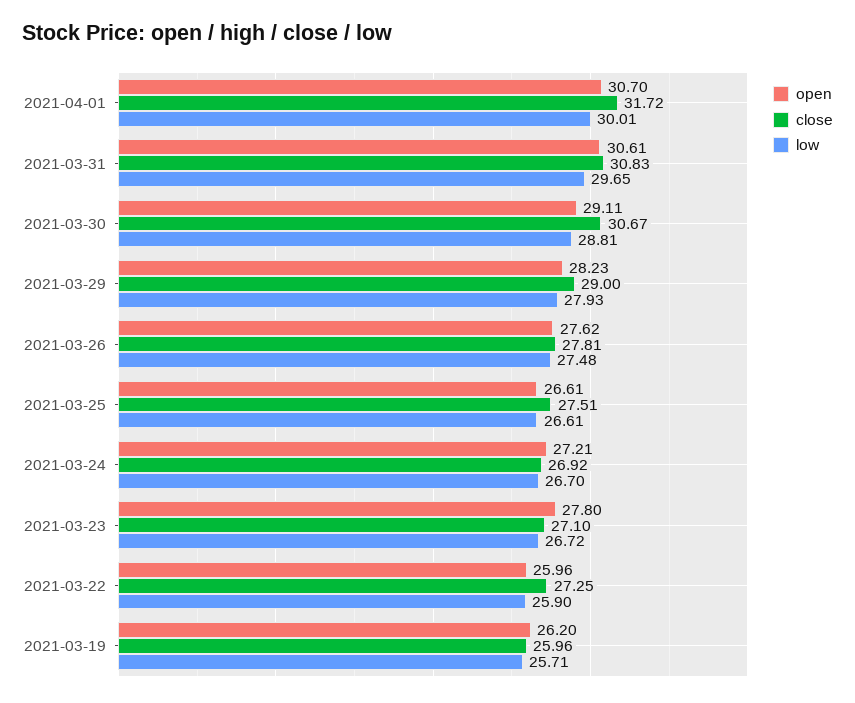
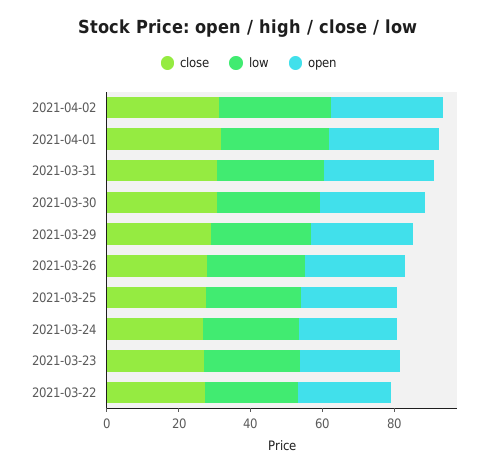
open, 2021-03-19: 26.2 -> none
close, 2021-03-19: 25.96 -> none
low, 2021-03-19: 25.71 -> none
close, 2021-04-02: none -> 30
low, 2021-04-02: none -> 30
open, 2021-04-02: none -> 30

